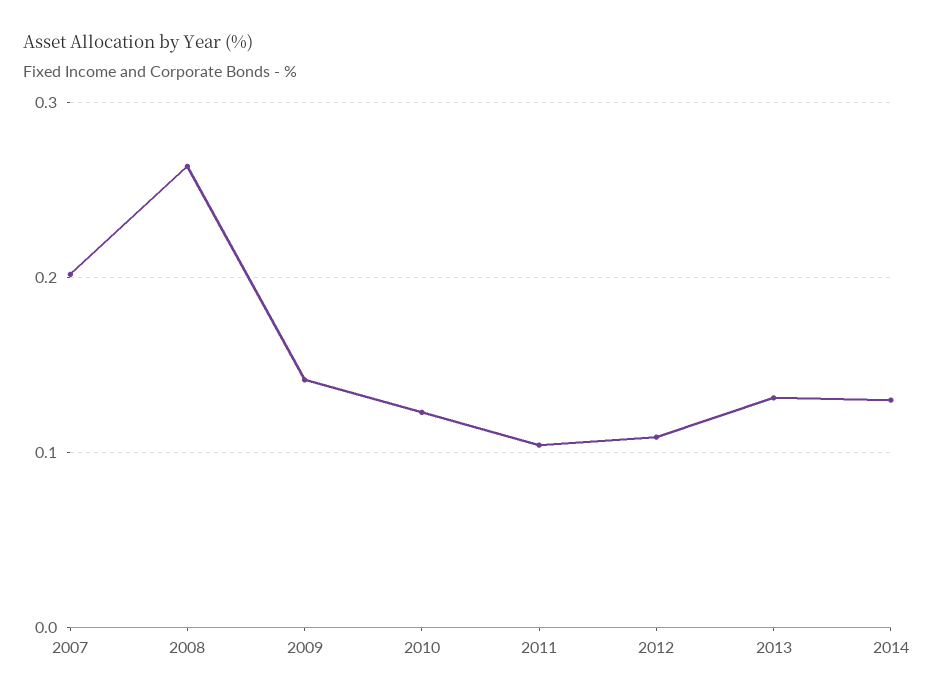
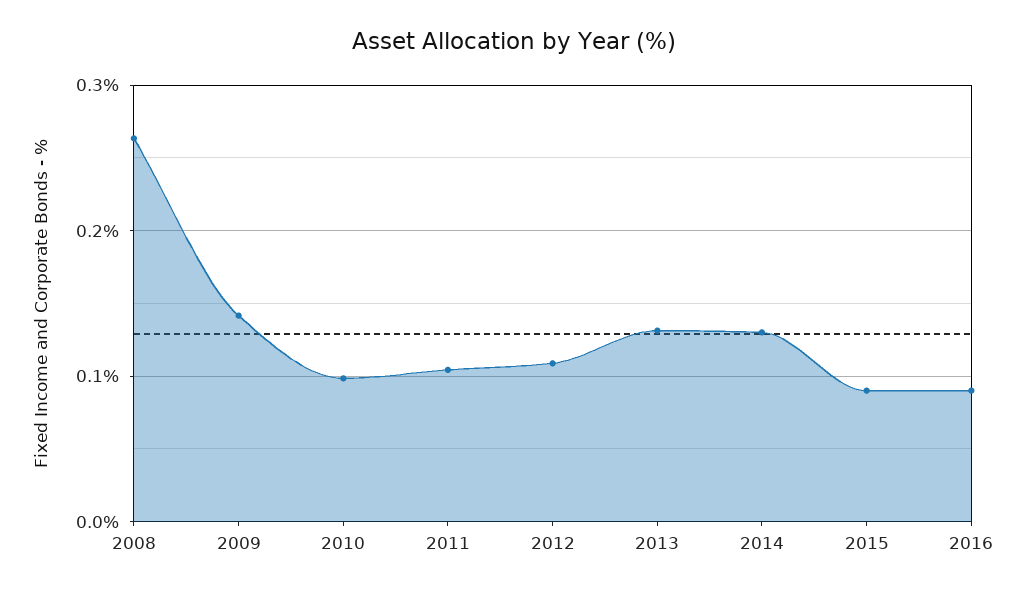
2007: 0.2 -> none
2010: 0.12 -> 0.1
2015: none -> 0.09
2016: none -> 0.09

